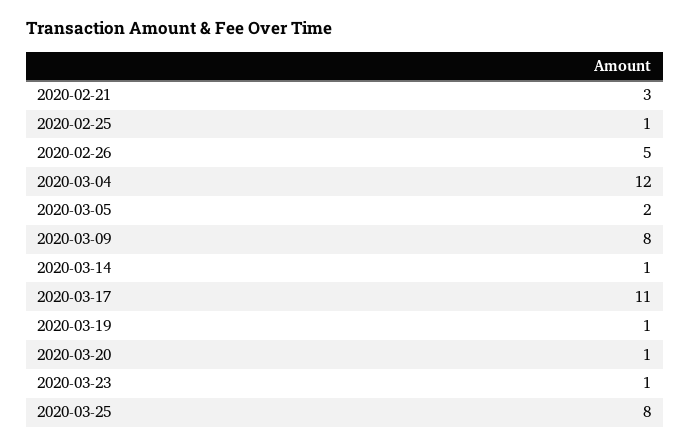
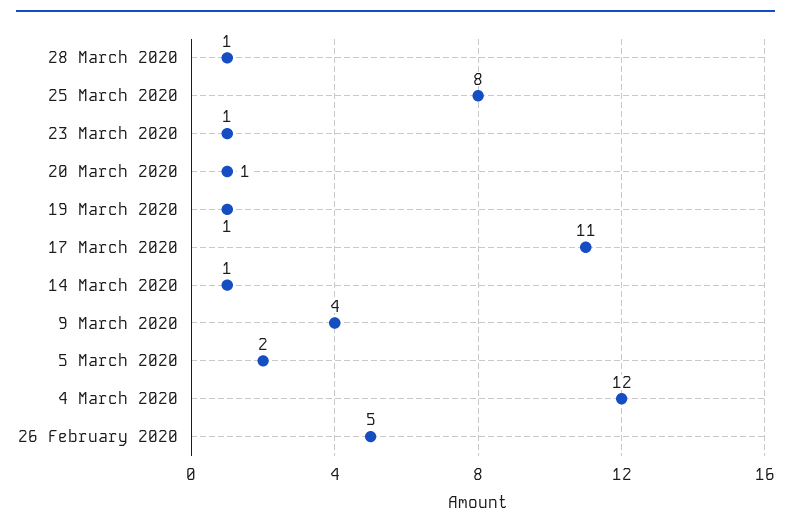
2020-02-21: 3 -> none
2020-02-25: 1 -> none
2020-03-09: 8 -> 4
28 March 2020: none -> 1

